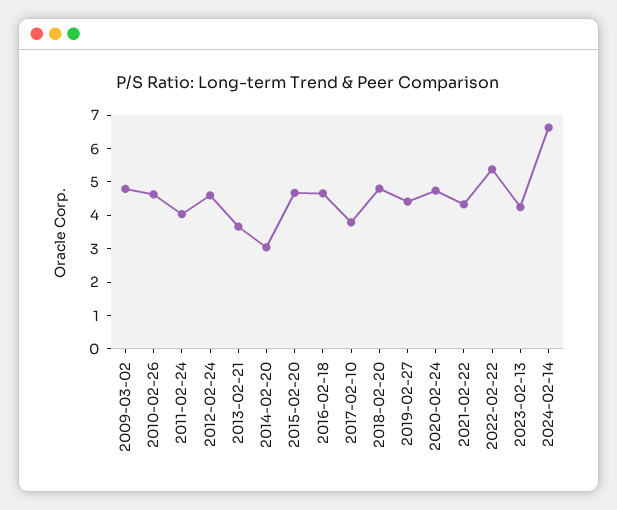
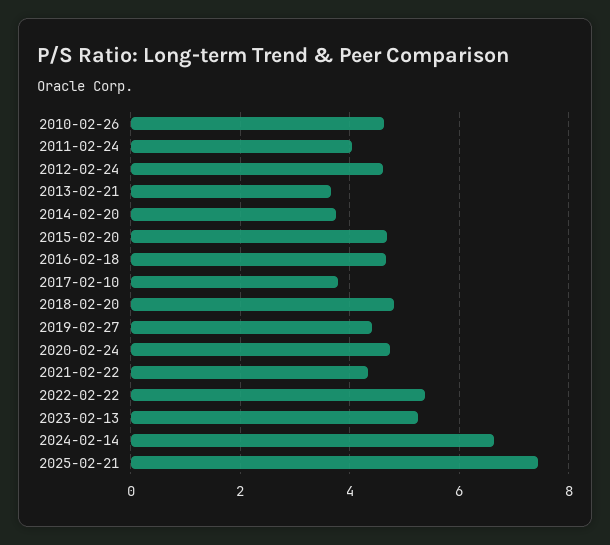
2009-03-02: 4.75 -> none
2014-02-20: 3 -> 3.8
2023-02-13: 4.25 -> 5.2
2025-02-21: none -> 7.4

